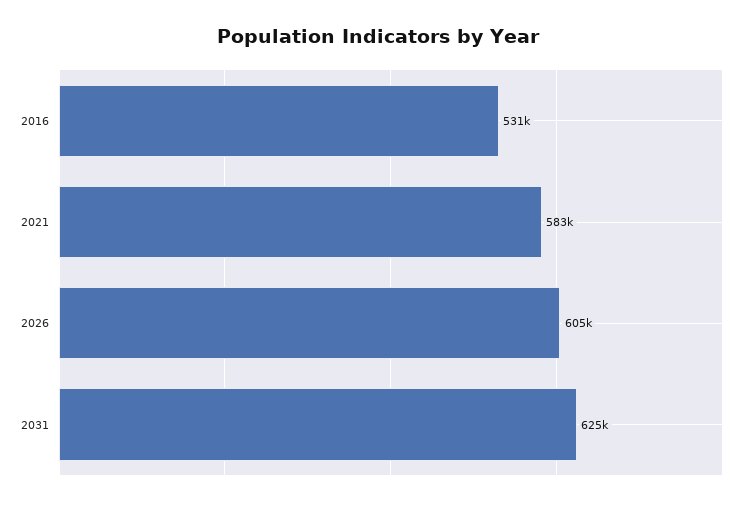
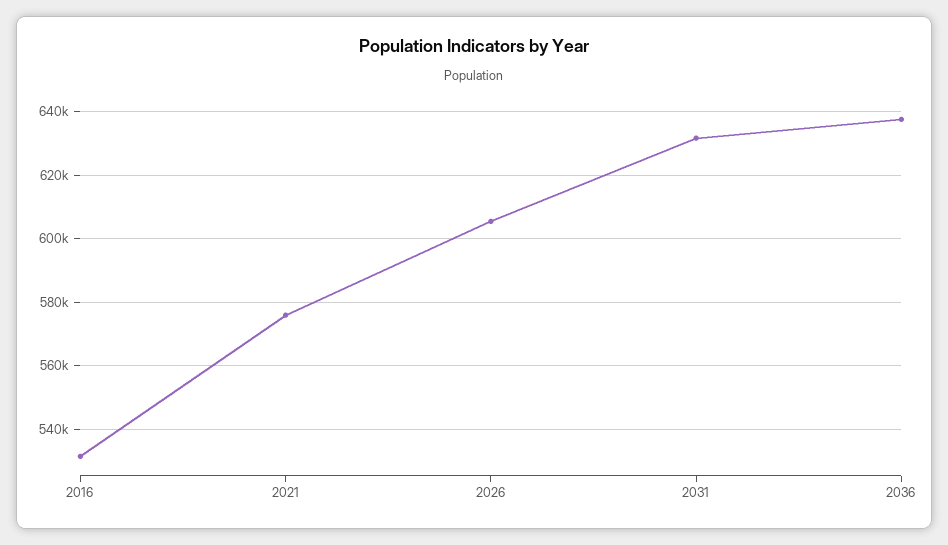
2021: 583000 -> 576000
2031: 625000 -> 632000
2036: none -> 638000

